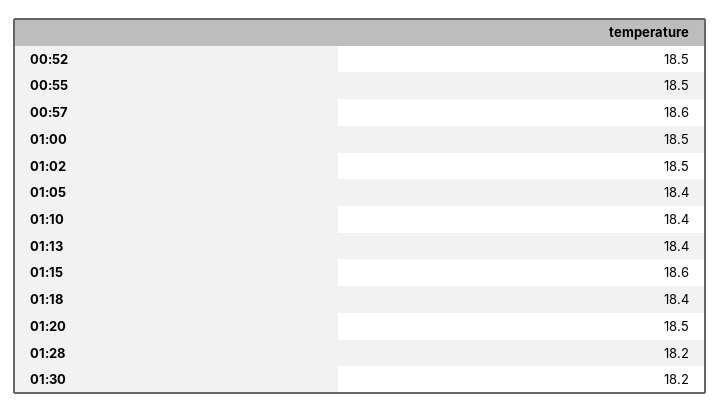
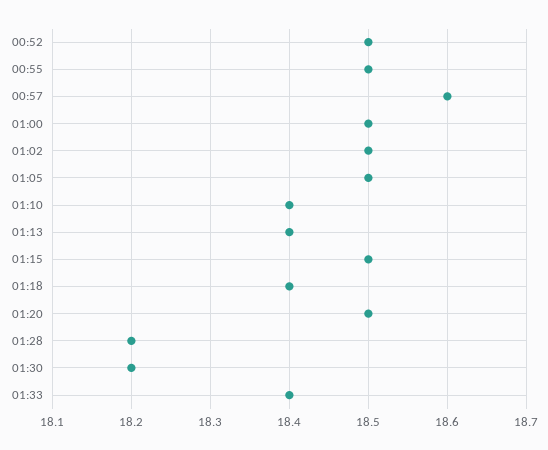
01:05: 18.4 -> 18.5
01:15: 18.6 -> 18.5
01:33: none -> 18.4

